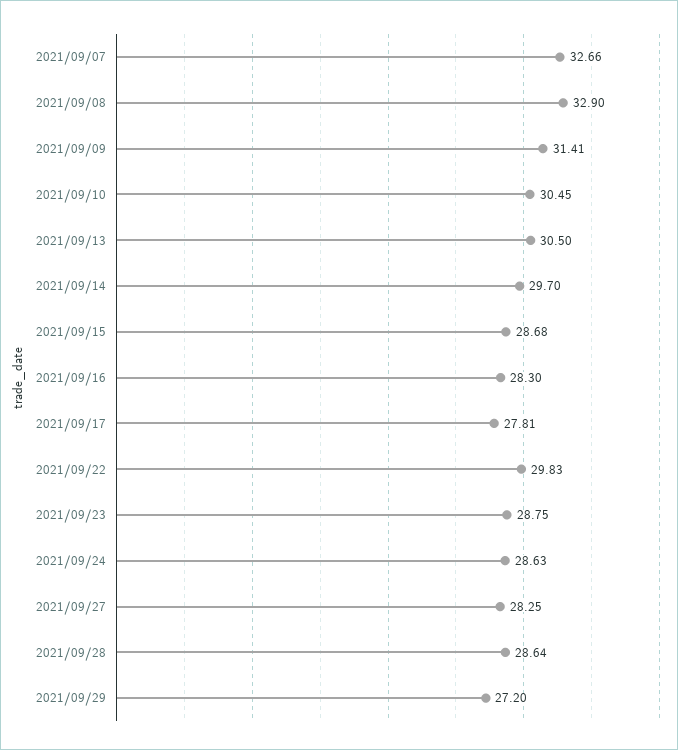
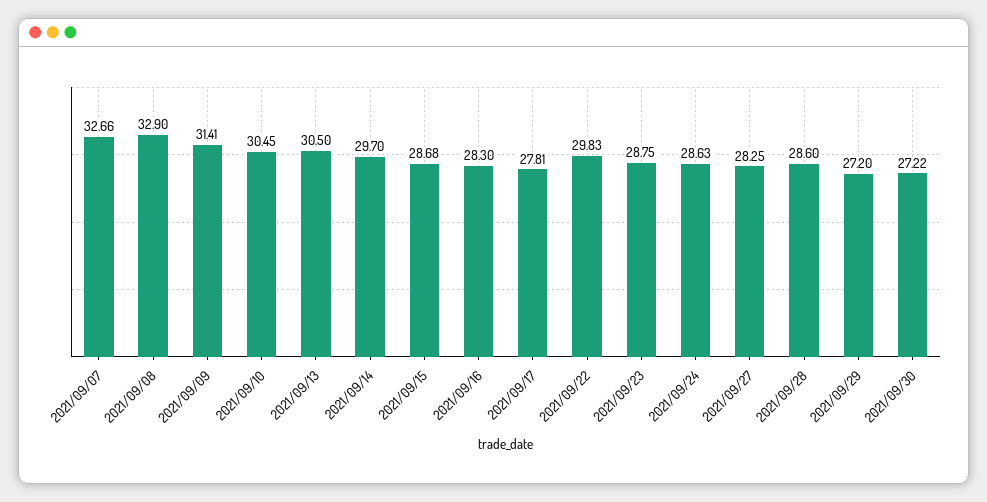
2021/09/28: 28.64 -> 28.6
2021/09/30: none -> 27.22

